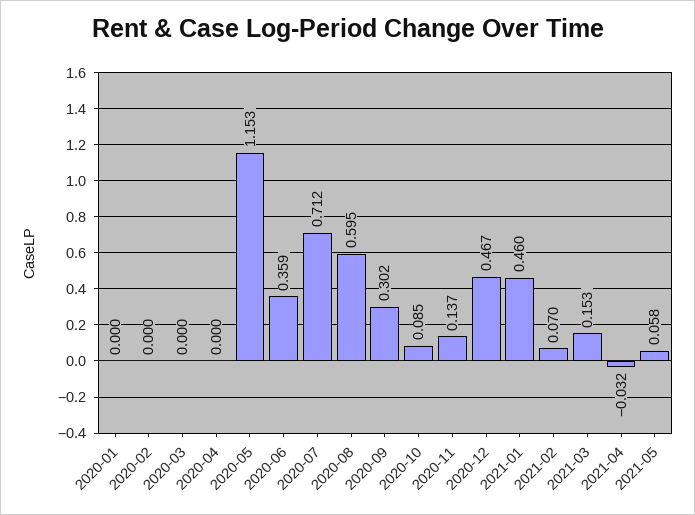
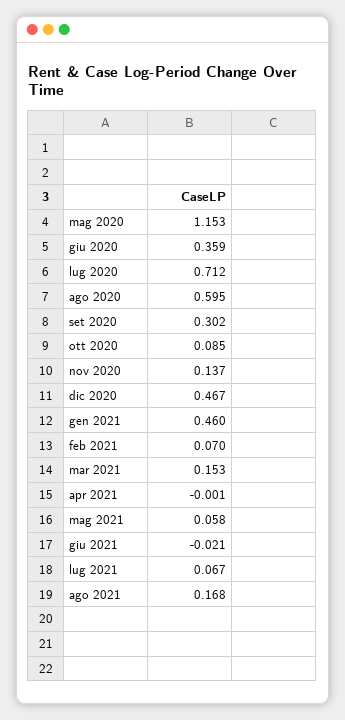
2020-01: 0 -> none
2020-02: 0 -> none
2020-03: 0 -> none
2020-04: 0 -> none
2021-04: -0.032 -> -0.001
giu 2021: none -> -0.021
lug 2021: none -> 0.067
ago 2021: none -> 0.168

